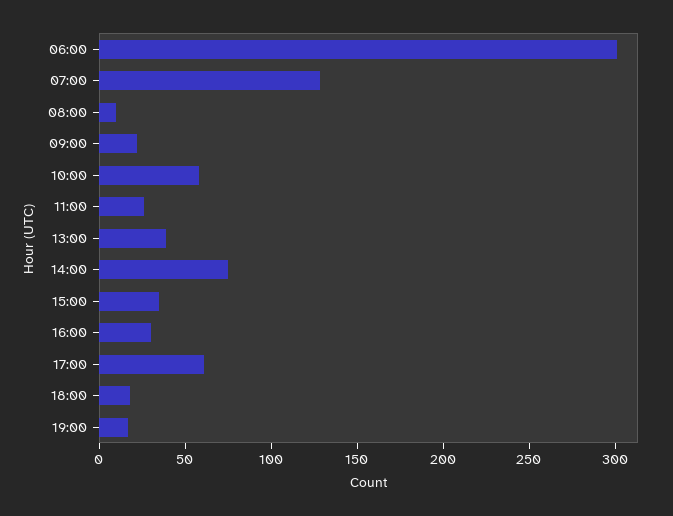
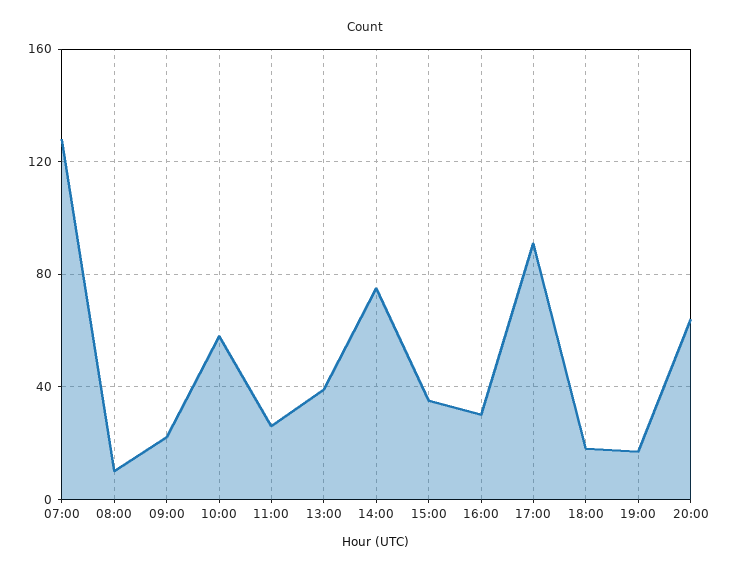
06:00: 300 -> none
17:00: 60 -> 90
20:00: none -> 65

